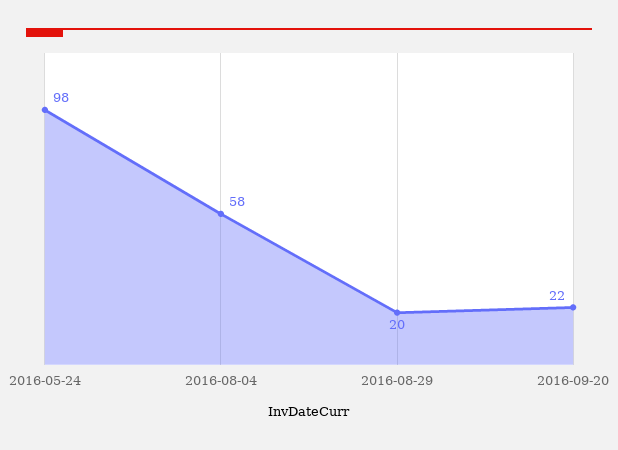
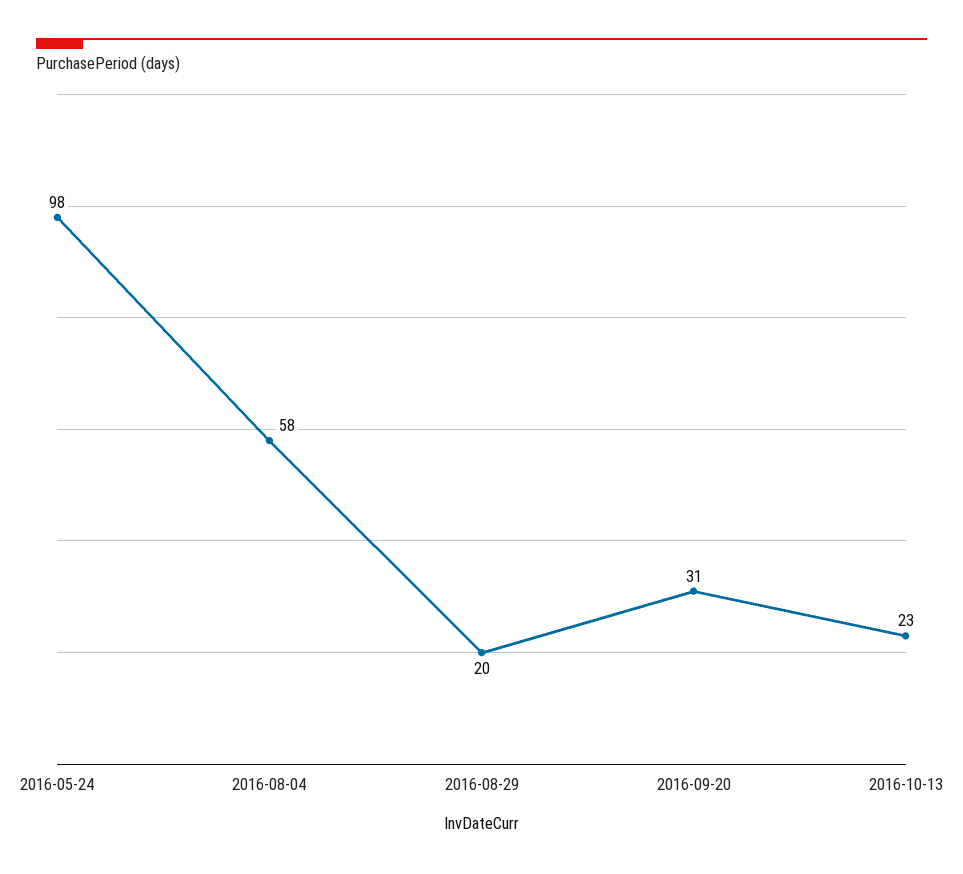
2016-09-20: 22 -> 31
2016-10-13: none -> 23

